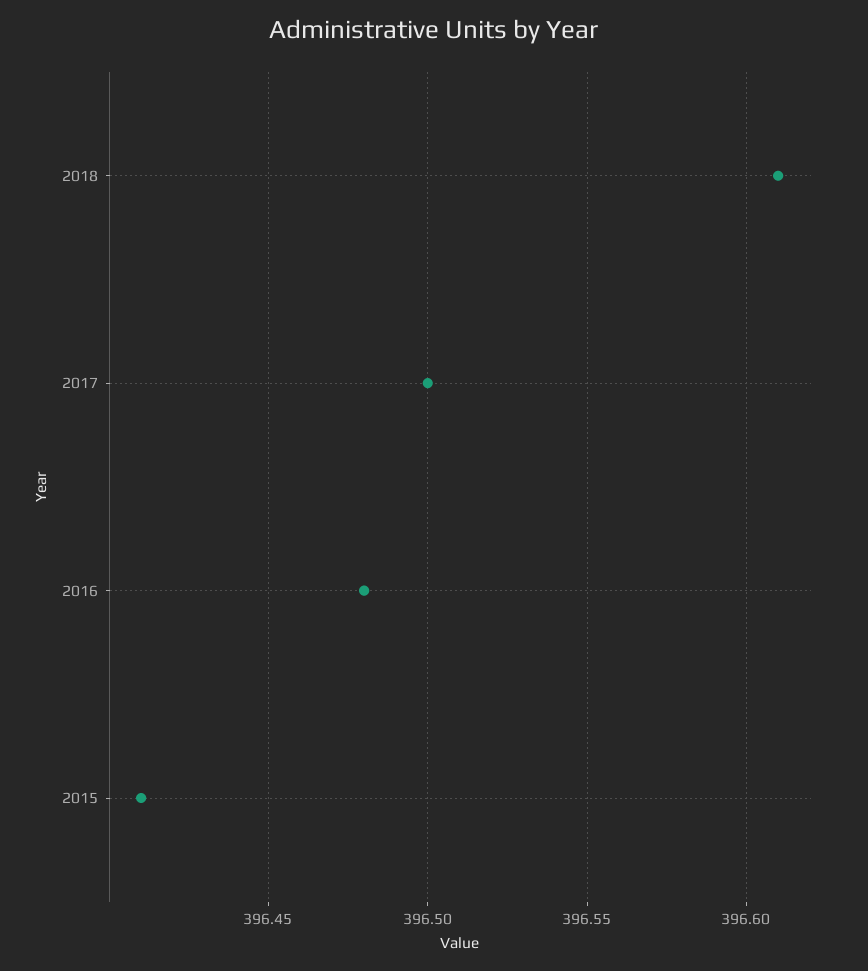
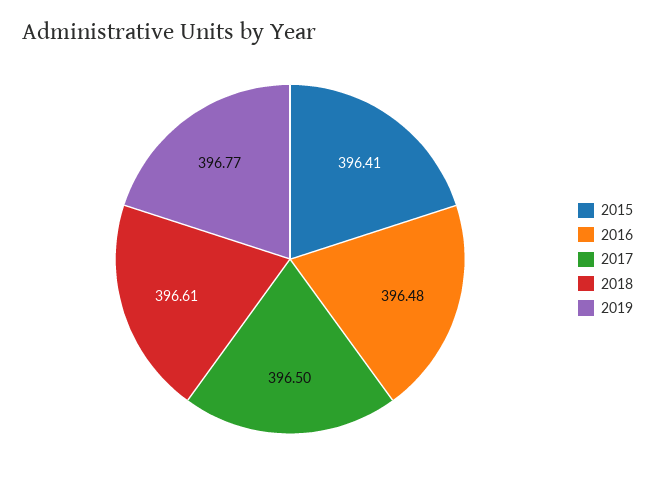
2019: none -> 396.77

